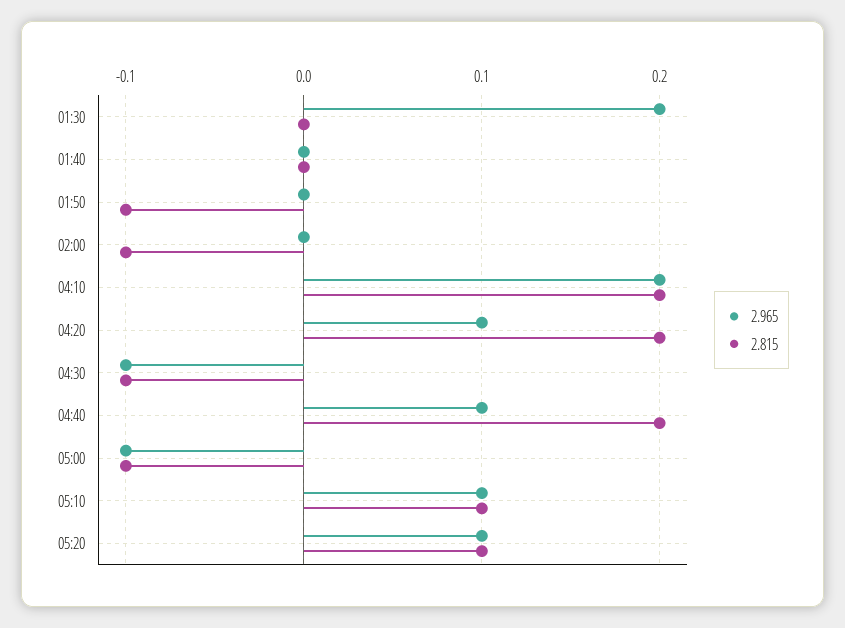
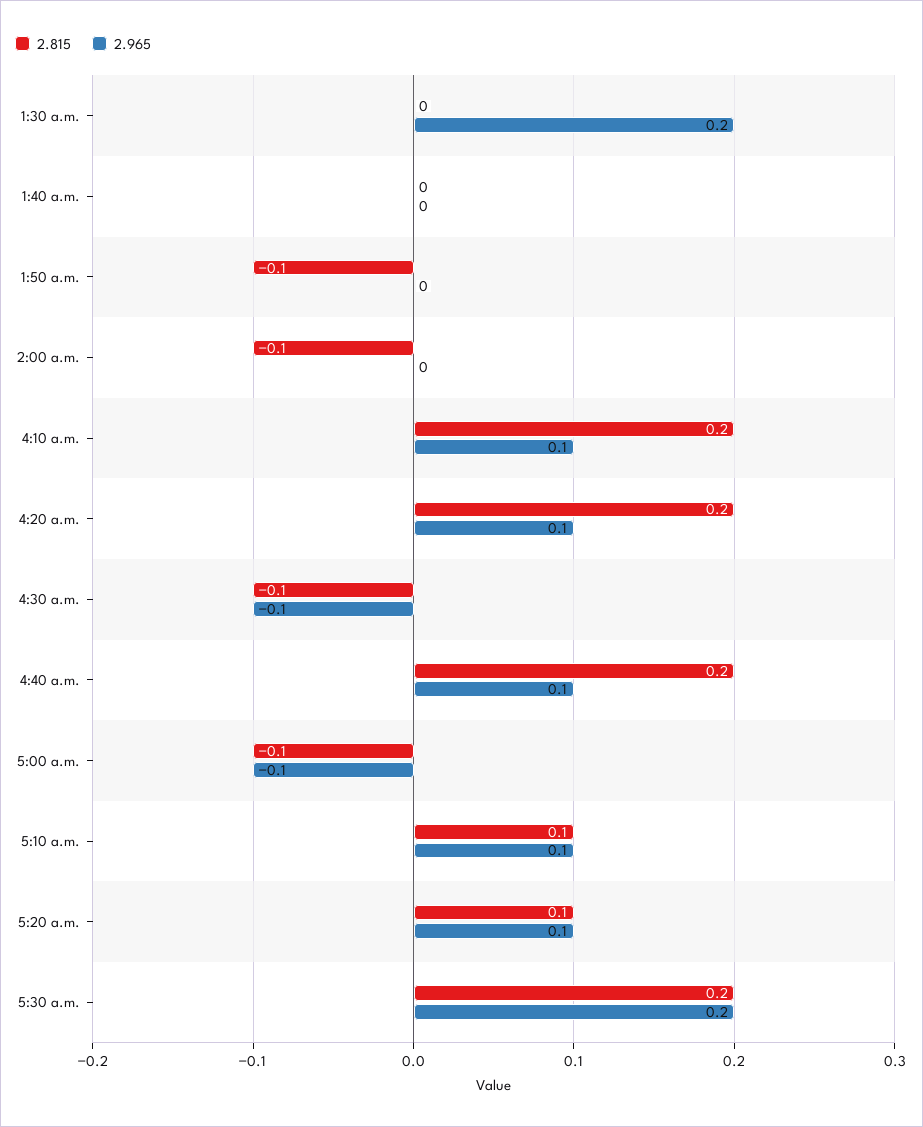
2.965, 04:10: 0.2 -> 0.1
2.815, 5:30 a.m.: none -> 0.2
2.965, 5:30 a.m.: none -> 0.2

